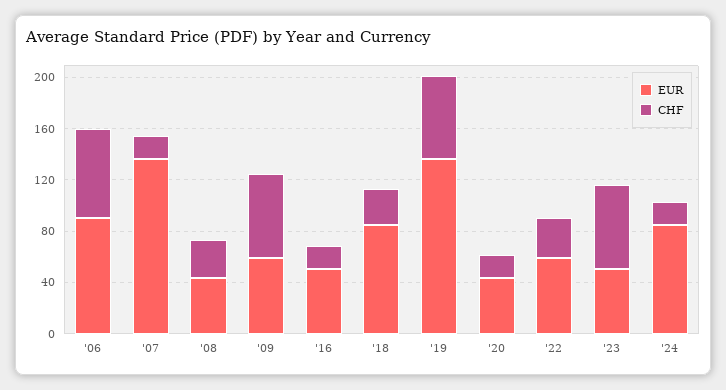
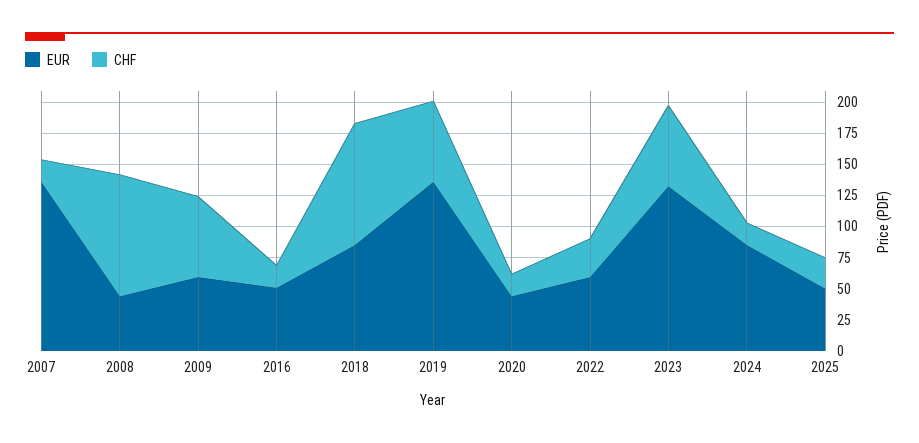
EUR, '06: 90 -> none
CHF, '06: 70 -> none
CHF, '08: 30 -> 100
CHF, '18: 30 -> 100
EUR, '23: 50 -> 125
EUR, 2025: none -> 50
CHF, 2025: none -> 25

